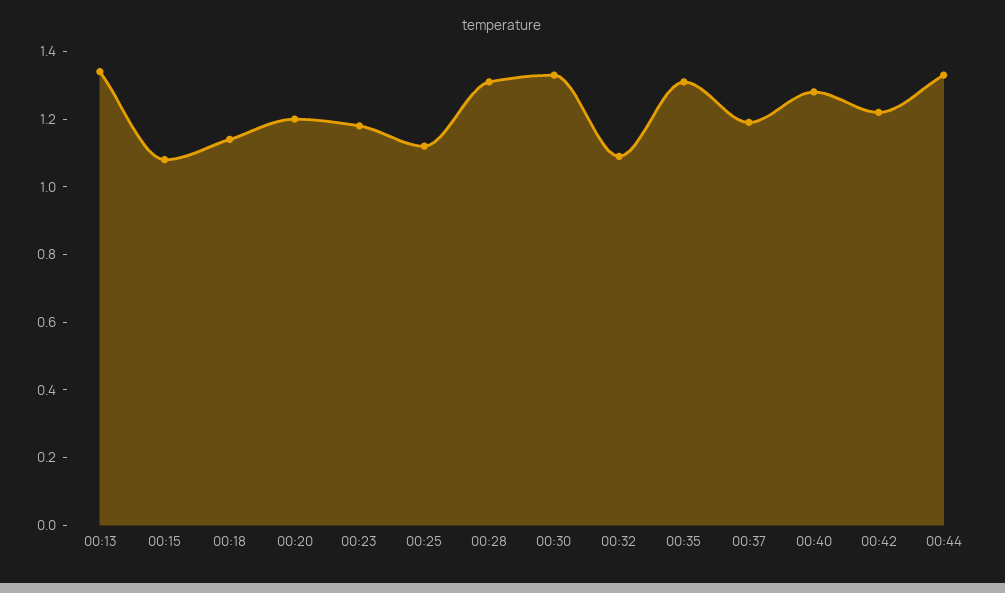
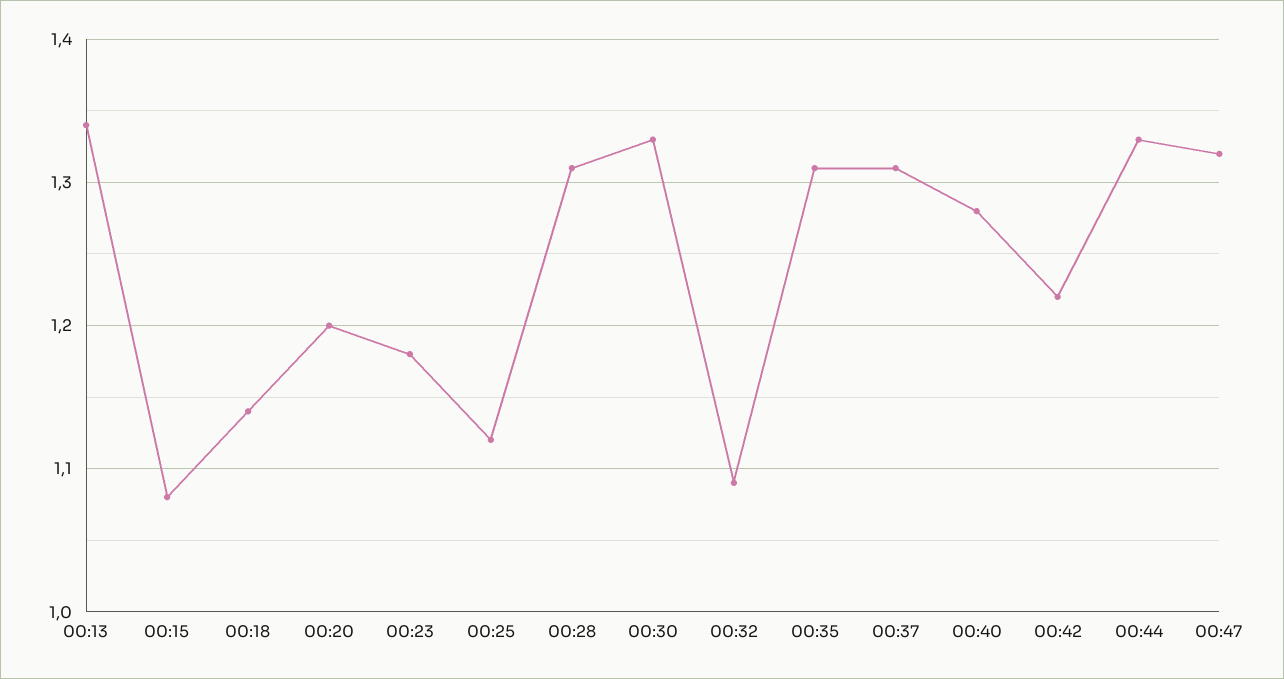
00:37: 1.2 -> 1.31
00:47: none -> 1.32

